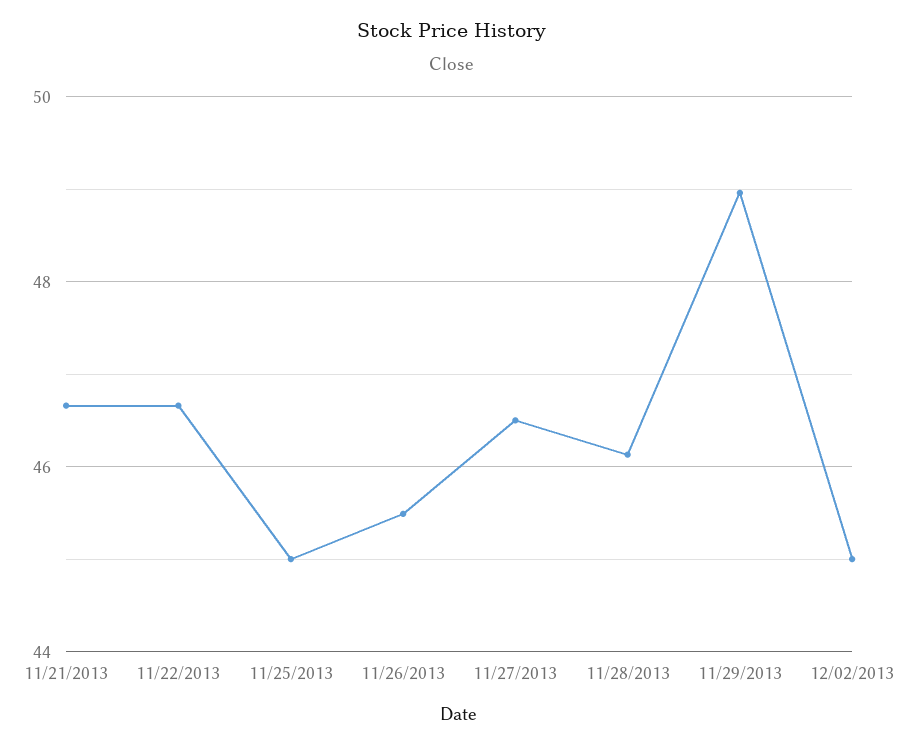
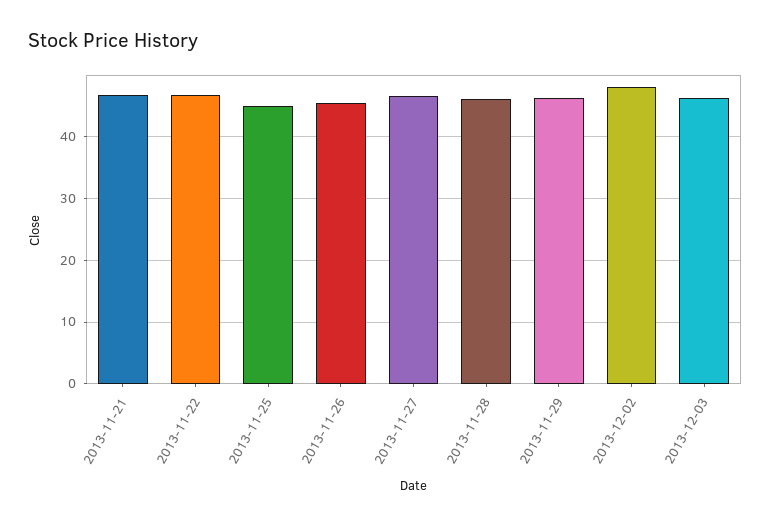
11/29/2013: 49 -> 46
12/02/2013: 45 -> 48
2013-12-03: none -> 46

